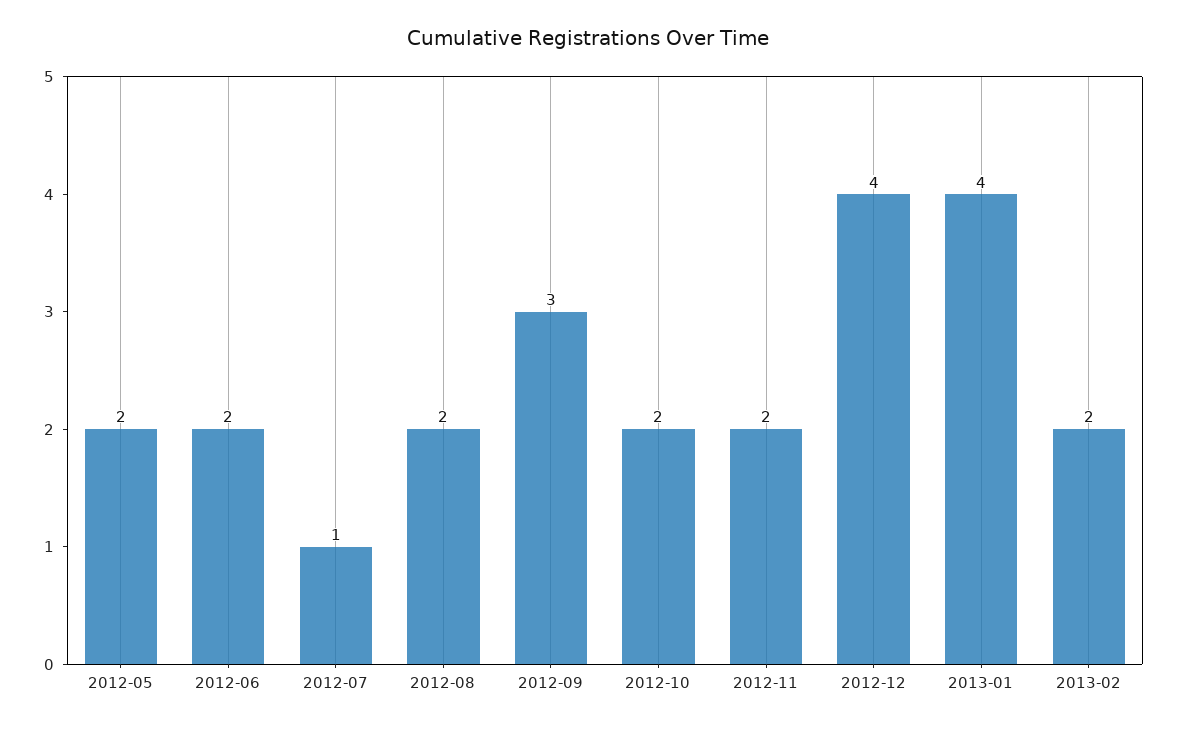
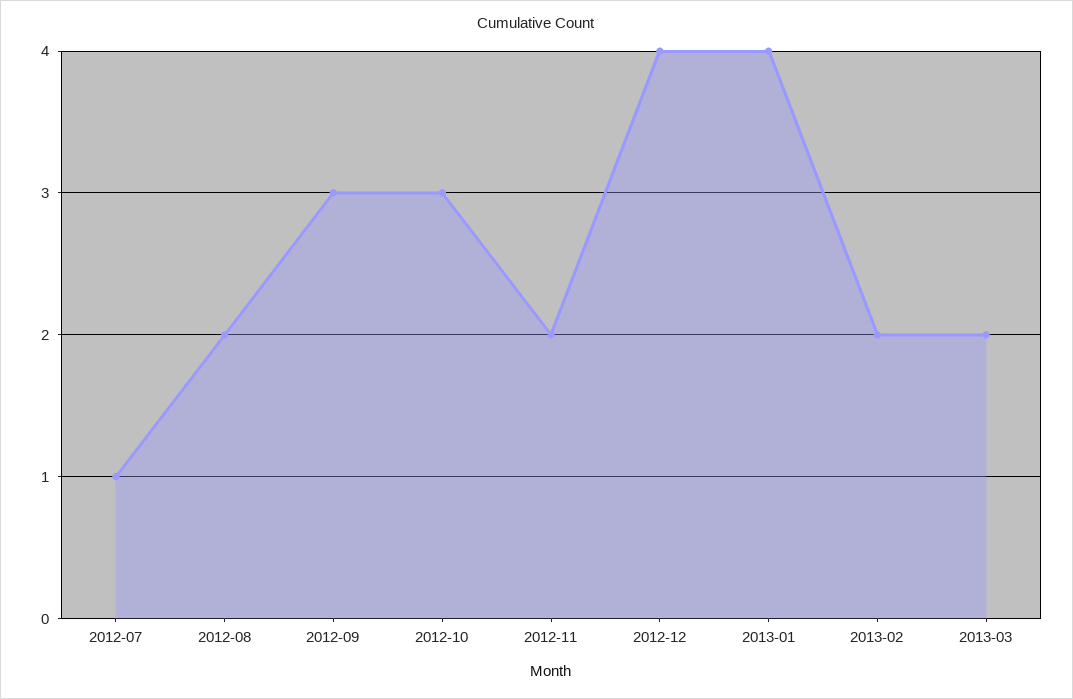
2012-05: 2 -> none
2012-06: 2 -> none
2012-10: 2 -> 3
2013-03: none -> 2

